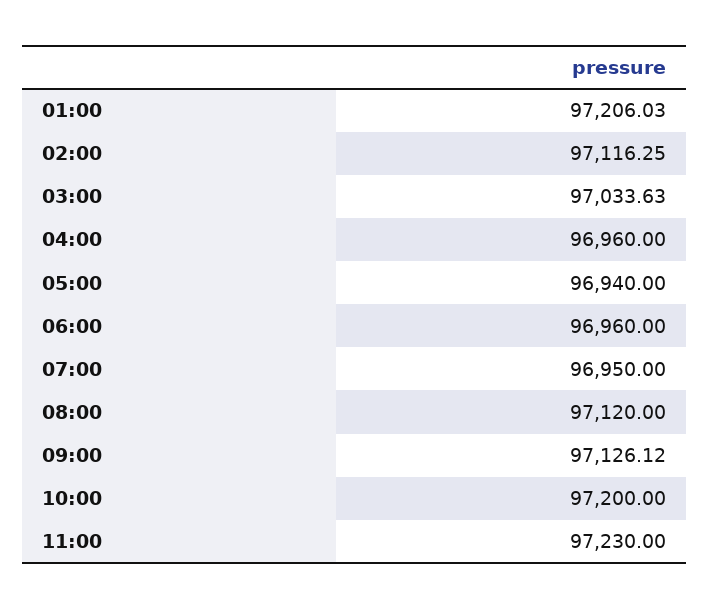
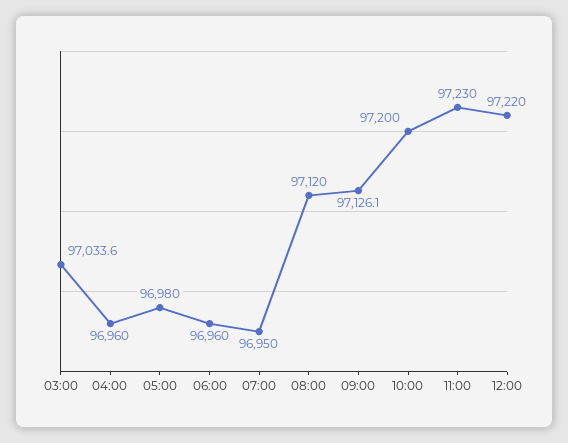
01:00: 97206.03 -> none
02:00: 97116.25 -> none
05:00: 96940 -> 96980
12:00: none -> 97220

